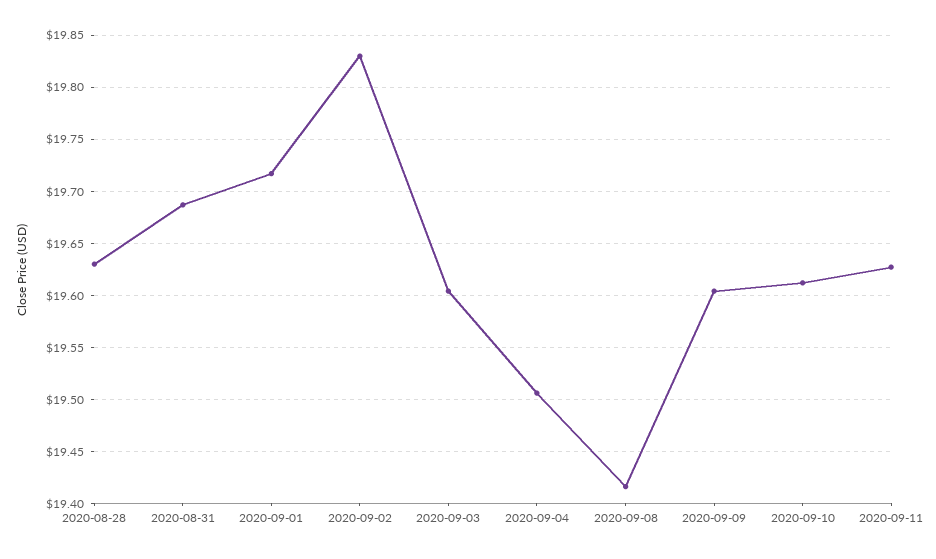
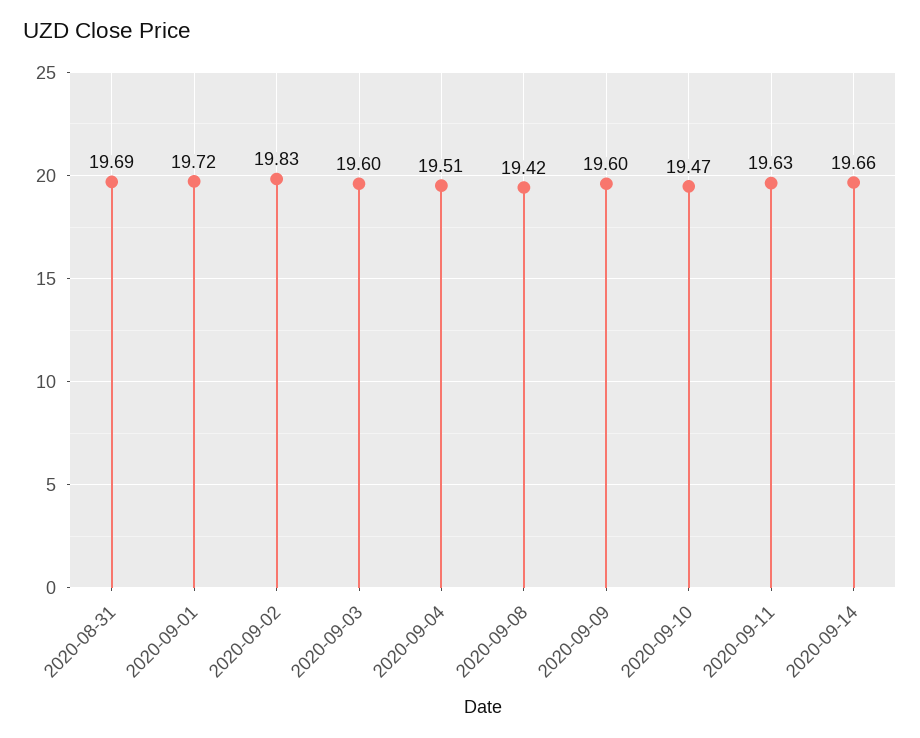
2020-08-28: 19.63 -> none
2020-09-10: 19.61 -> 19.47
2020-09-14: none -> 19.66

